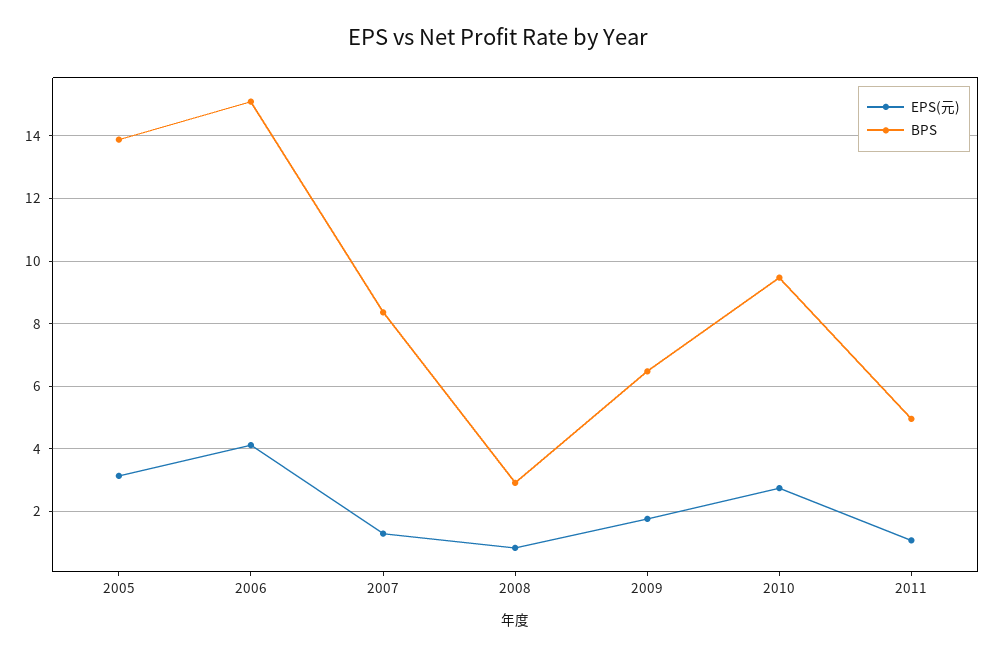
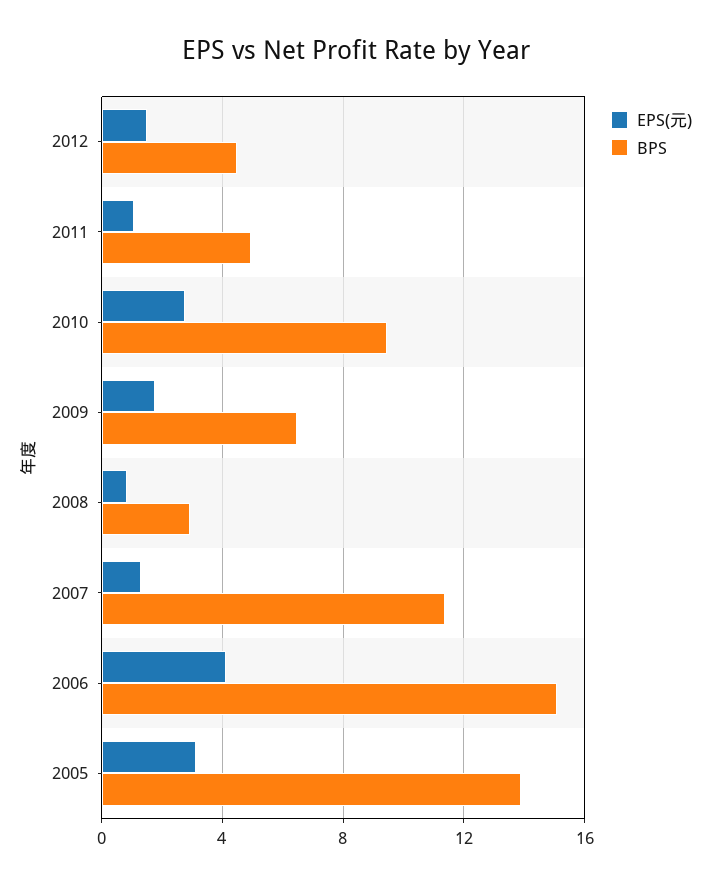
BPS, 2007: 8.4 -> 11.5
EPS(元), 2012: none -> 1.5
BPS, 2012: none -> 4.5

